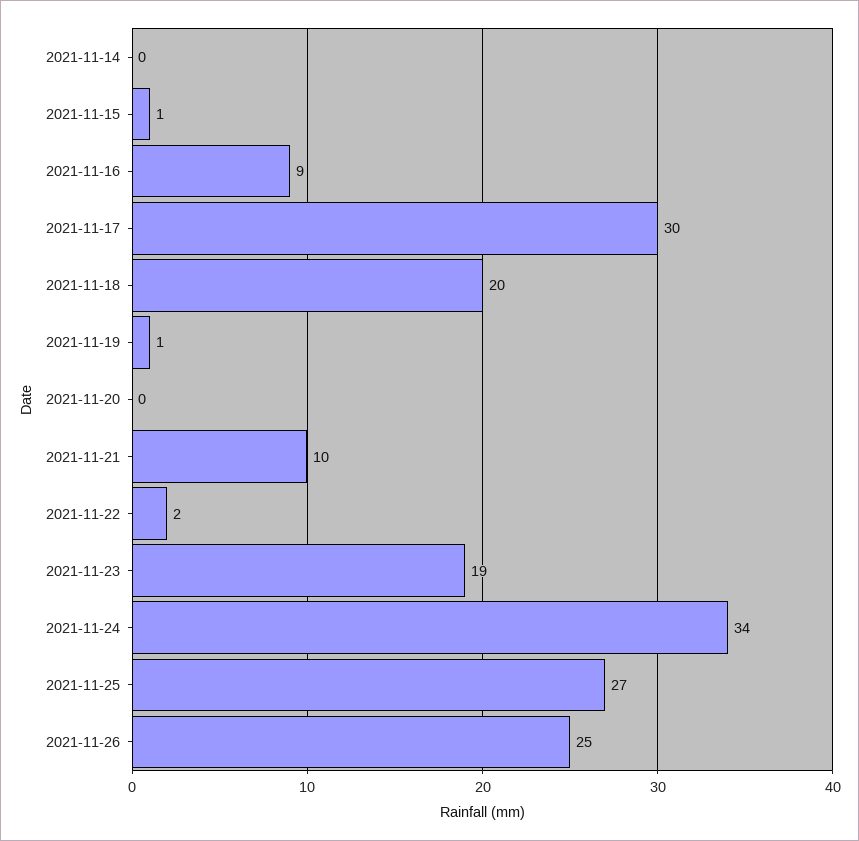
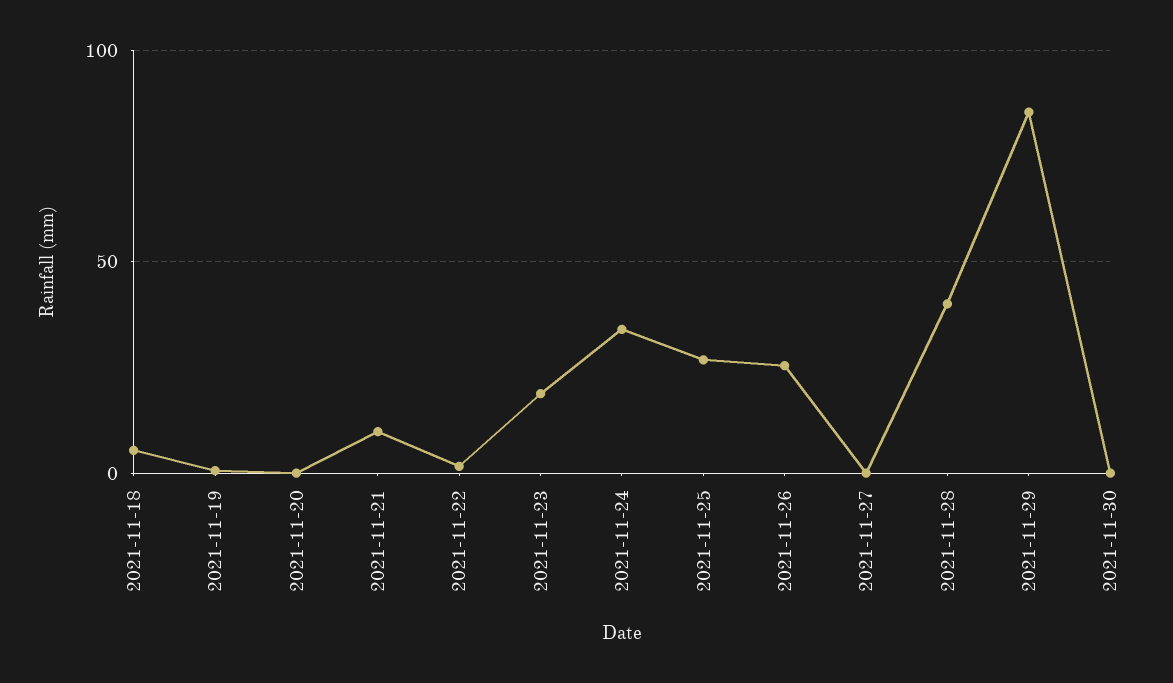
2021-11-14: 0 -> none
2021-11-15: 1 -> none
2021-11-16: 9 -> none
2021-11-17: 30 -> none
2021-11-18: 20 -> 5
2021-11-27: none -> 0
2021-11-28: none -> 40
2021-11-29: none -> 85
2021-11-30: none -> 0

